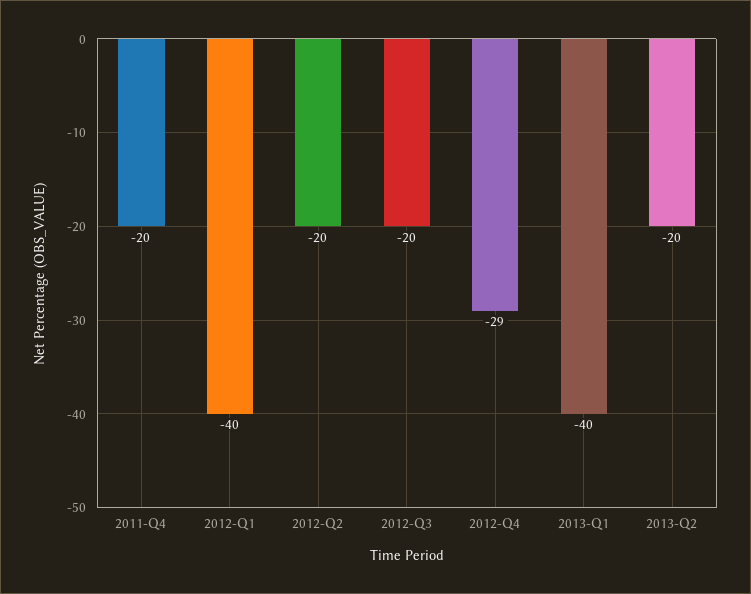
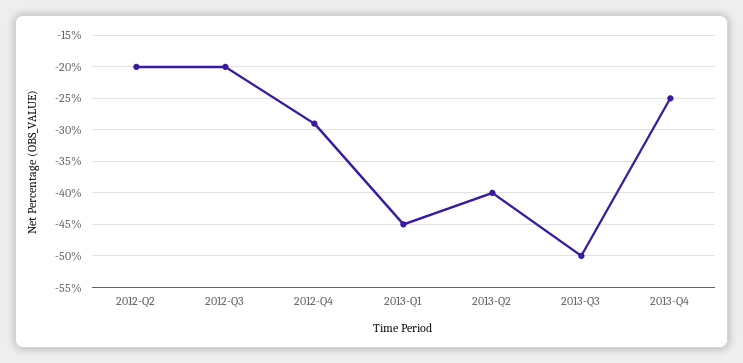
2011-Q4: -20 -> none
2012-Q1: -40 -> none
2013-Q1: -40 -> -45
2013-Q2: -20 -> -40
2013-Q3: none -> -50
2013-Q4: none -> -25

